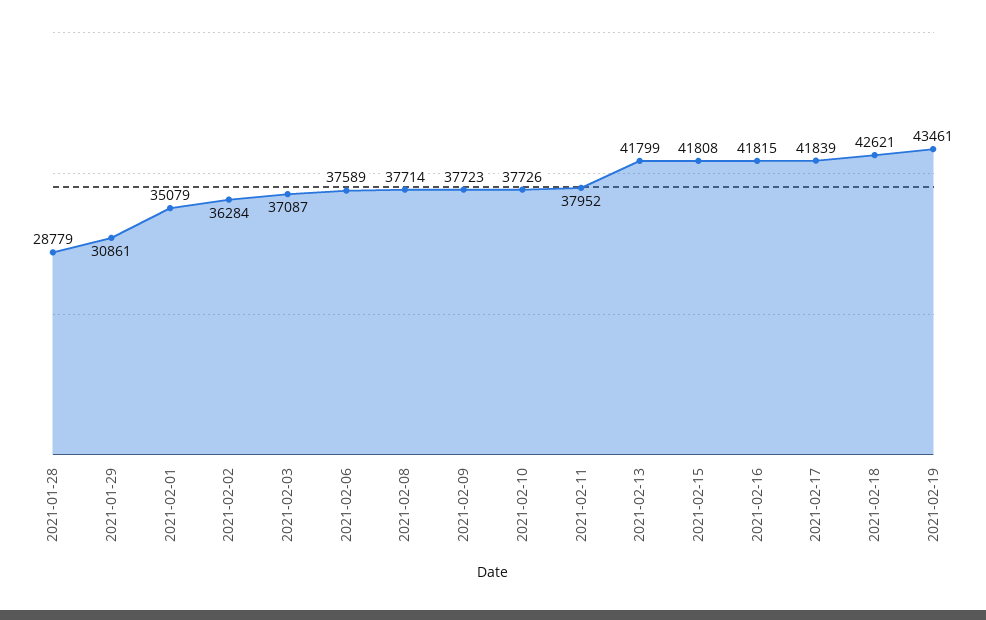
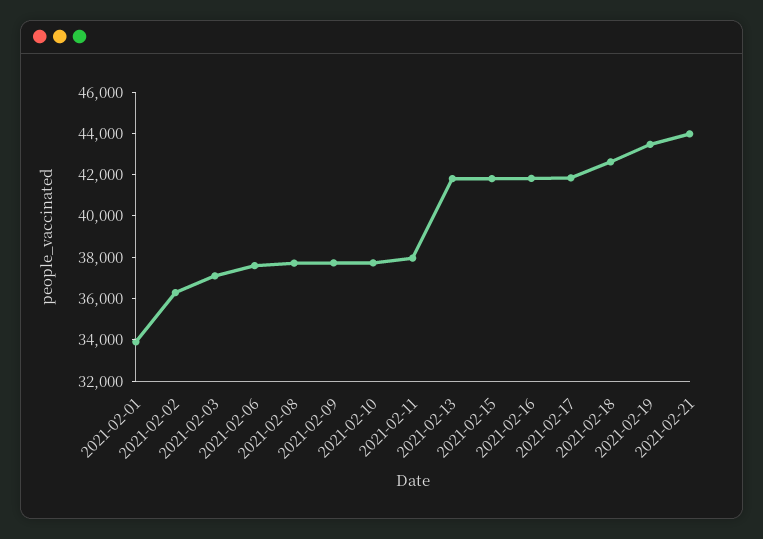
2021-01-28: 28779 -> none
2021-01-29: 30861 -> none
2021-02-01: 35079 -> 34000
2021-02-21: none -> 44000

